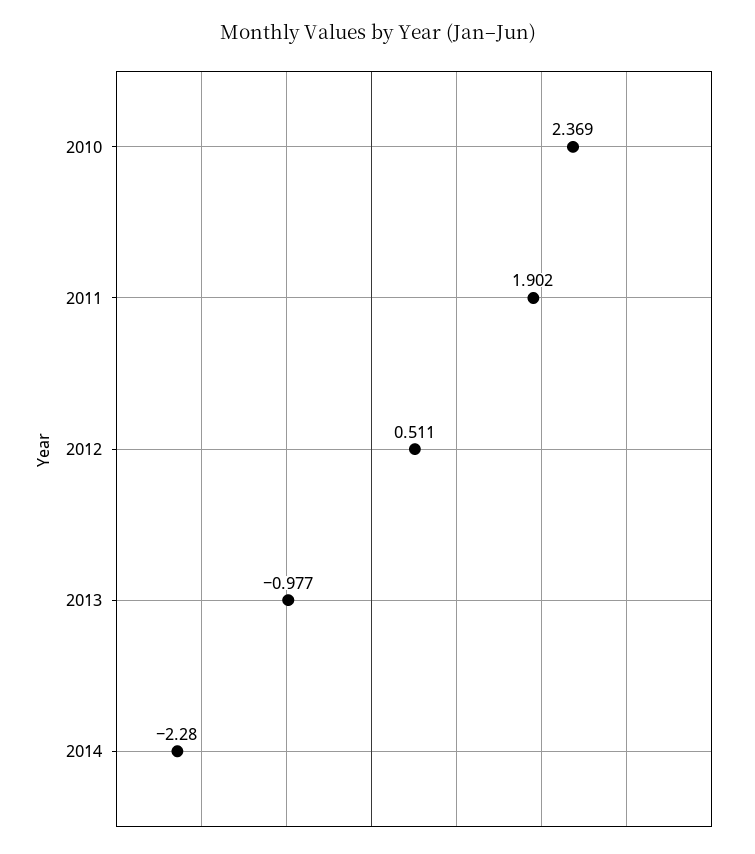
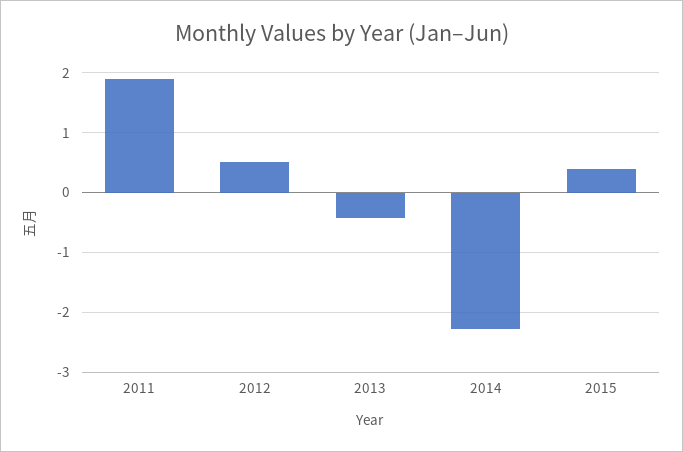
2010: 2.369 -> none
2013: -0.977 -> -0.4
2015: none -> 0.4

